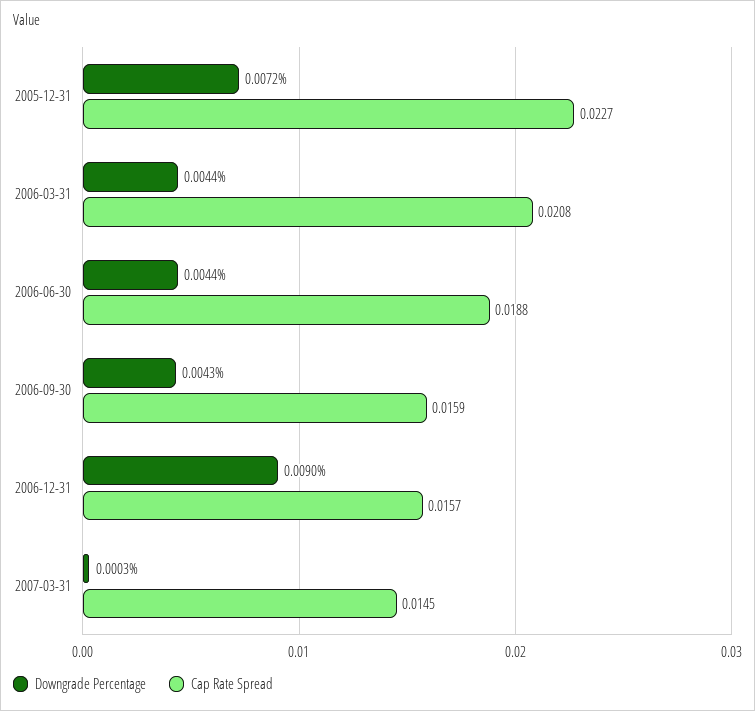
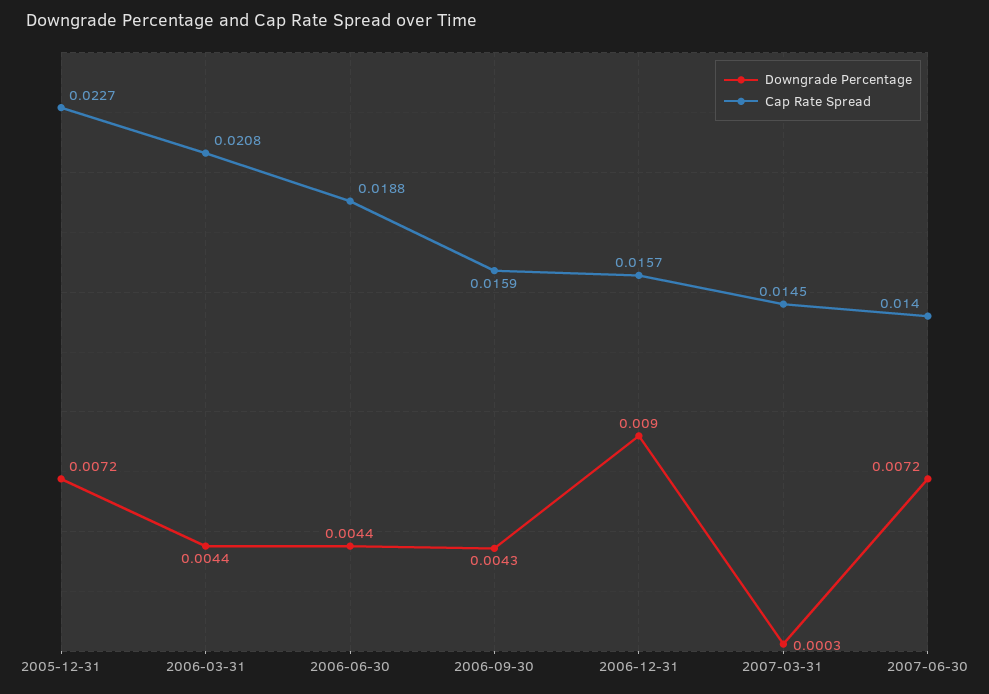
Downgrade Percentage, 2007-06-30: none -> 0.0072
Cap Rate Spread, 2007-06-30: none -> 0.014

